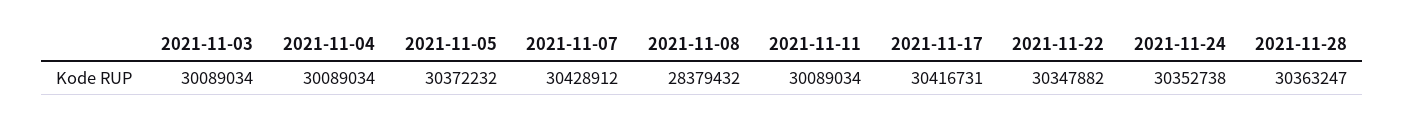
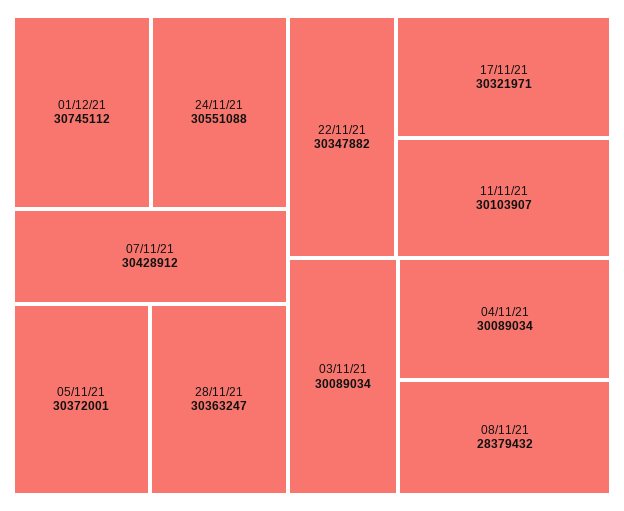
2021-11-05: 30372232 -> 30372001
2021-11-11: 30089034 -> 30103907
2021-11-17: 30416731 -> 30321971
2021-11-24: 30352738 -> 30551088
01/12/21: none -> 30745112

